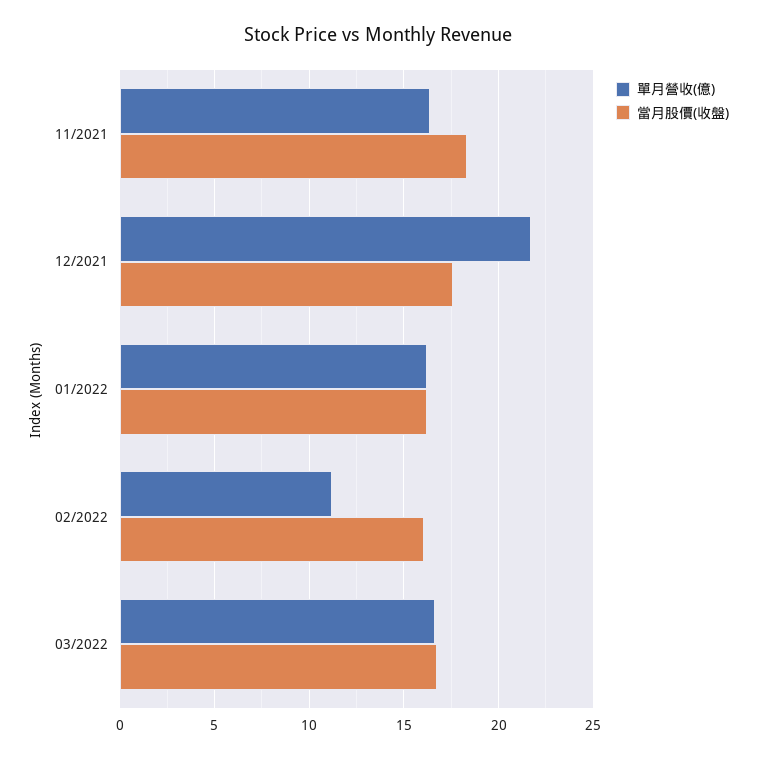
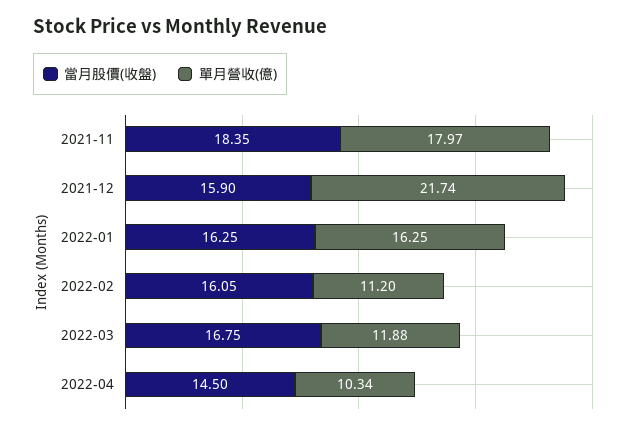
單月營收(億), 11/2021: 16.5 -> 17.97
當月股價(收盤), 12/2021: 17.5 -> 15.9
單月營收(億), 03/2022: 16.5 -> 11.88
當月股價(收盤), 2022-04: none -> 14.5
單月營收(億), 2022-04: none -> 10.34

